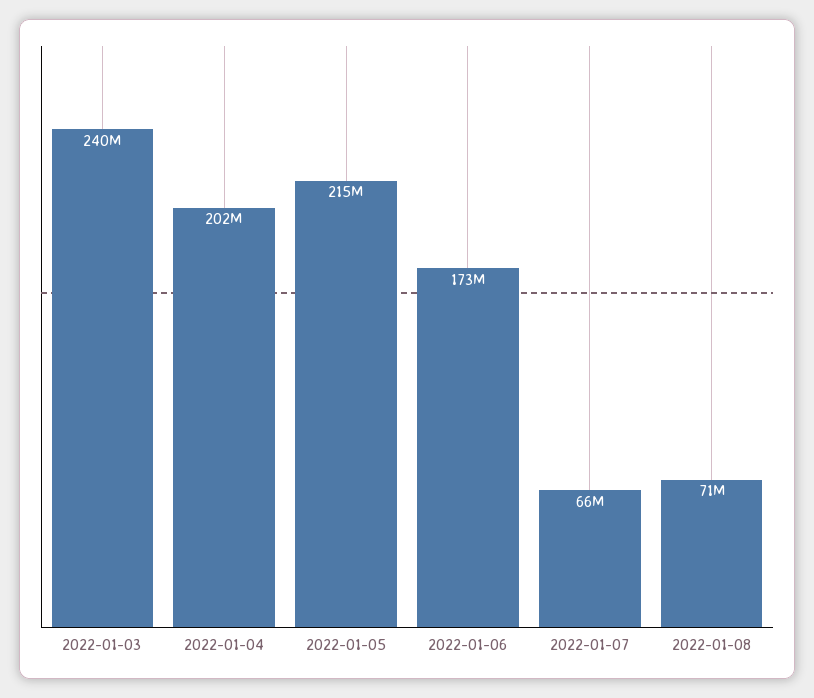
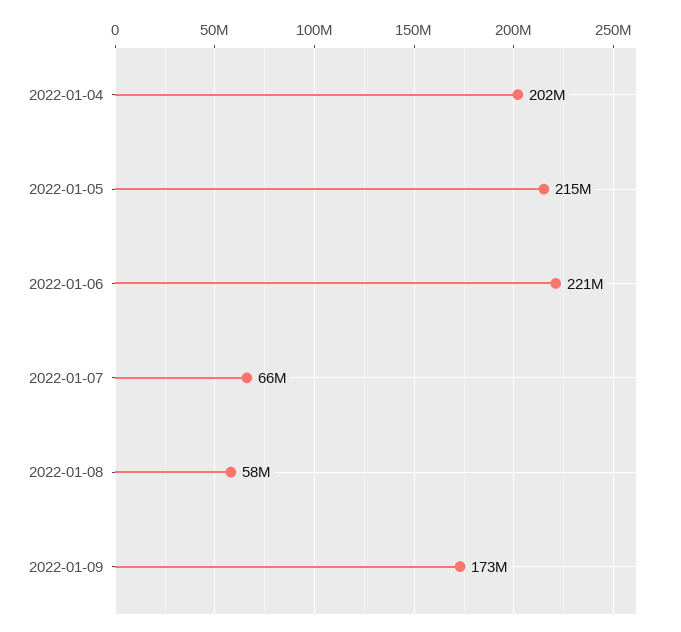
2022-01-03: 240000000 -> none
2022-01-06: 173000000 -> 221000000
2022-01-08: 71000000 -> 58000000
2022-01-09: none -> 173000000

